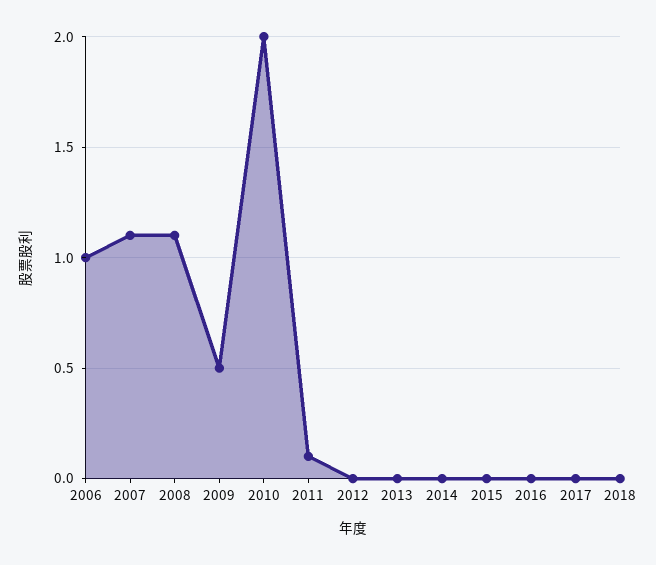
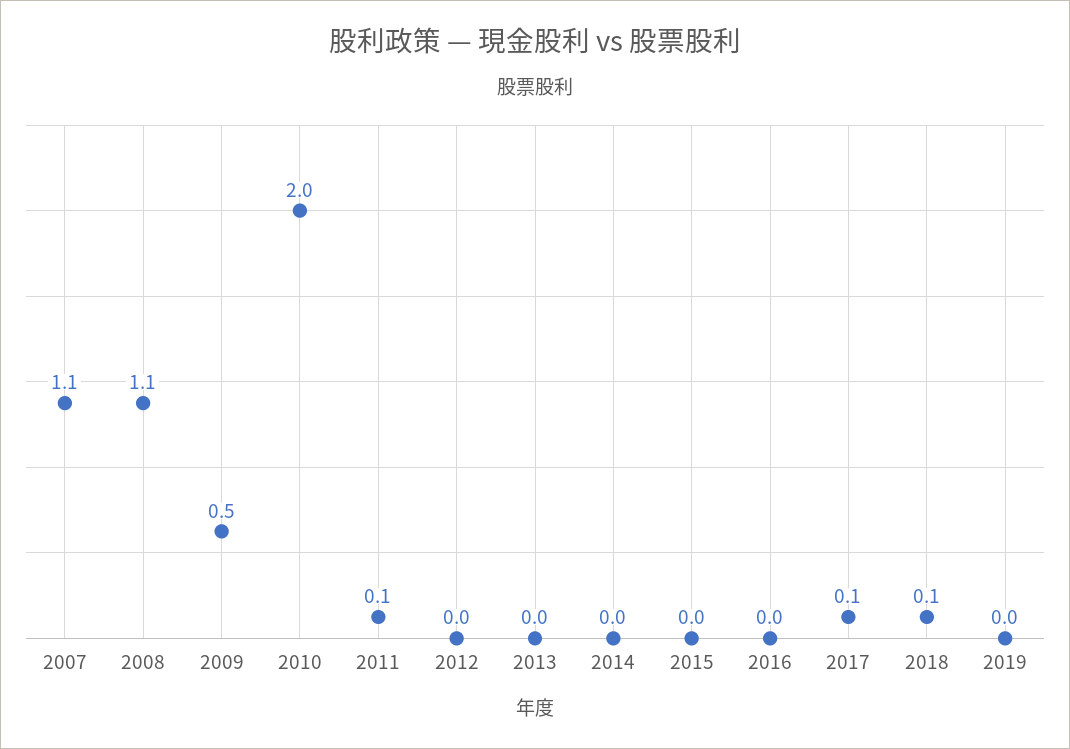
2006: 1 -> none
2017: 0 -> 0.1
2018: 0 -> 0.1
2019: none -> 0

